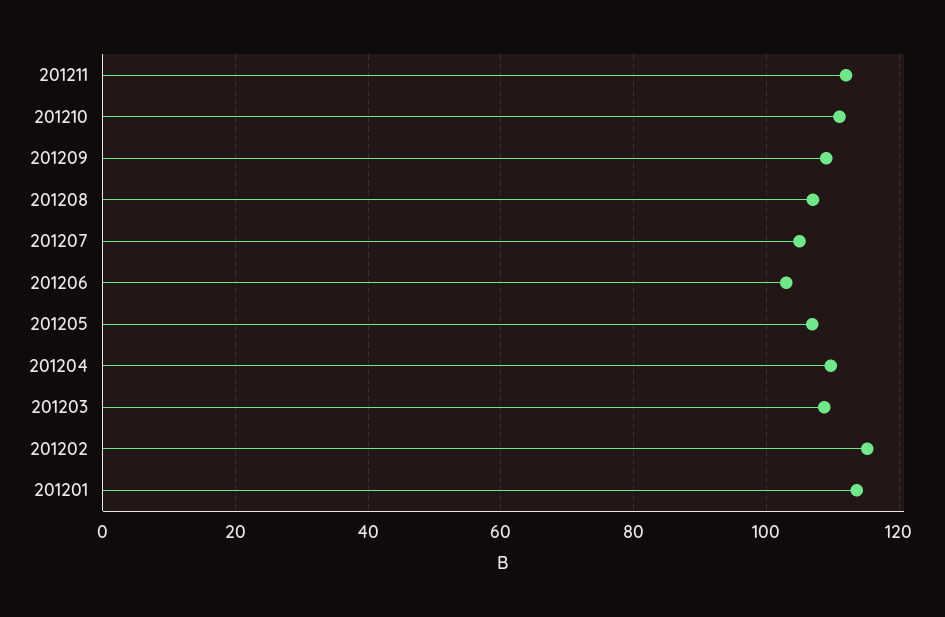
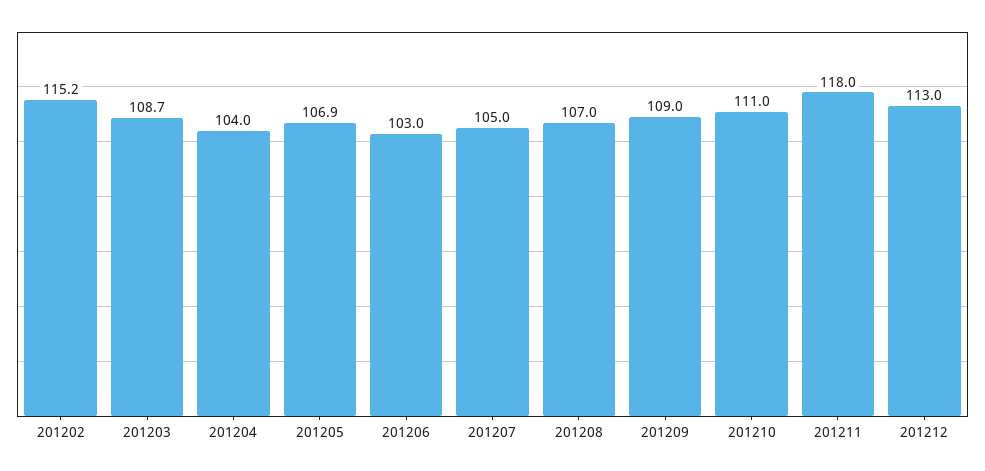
201211: 112 -> 118
201204: 110 -> 104
201201: 114 -> none
201212: none -> 113

